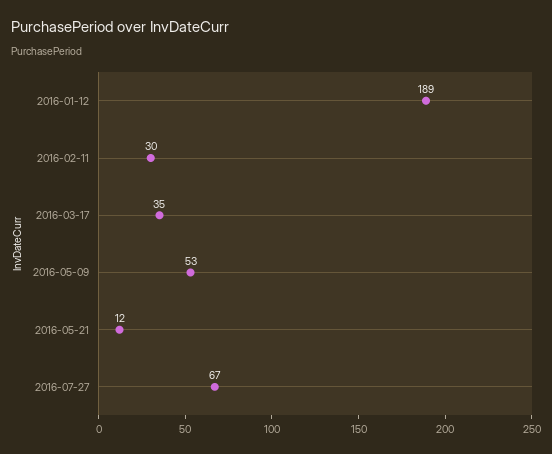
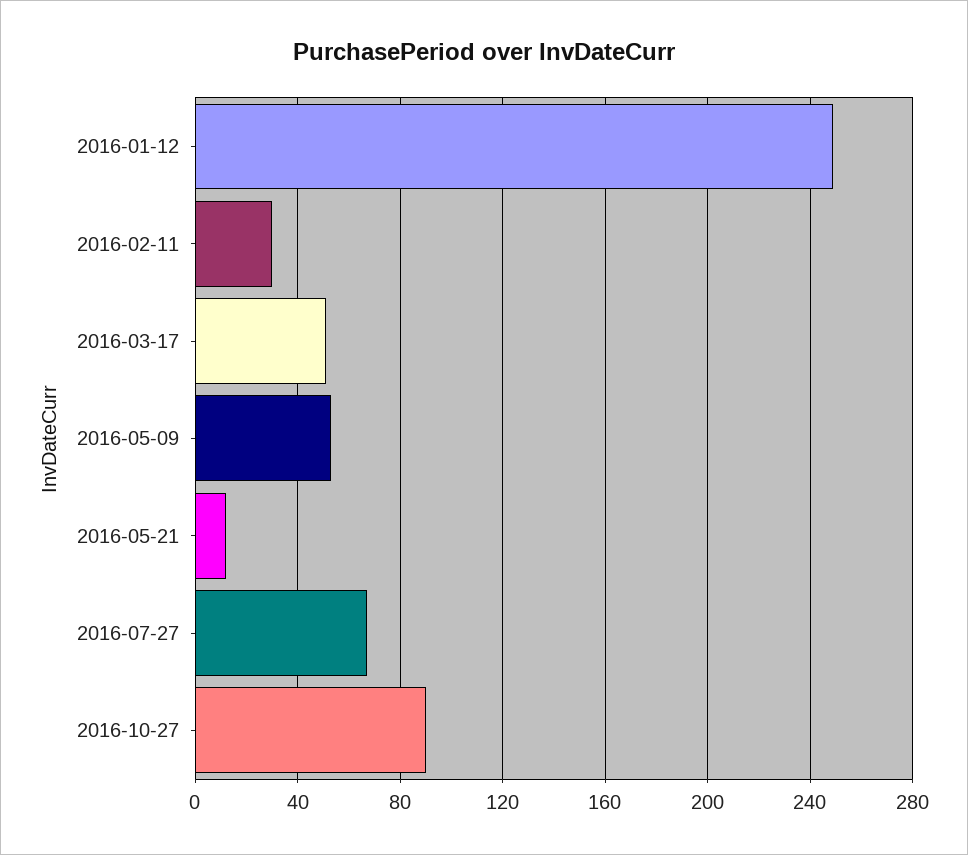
2016-01-12: 189 -> 250
2016-03-17: 35 -> 50
2016-10-27: none -> 90

